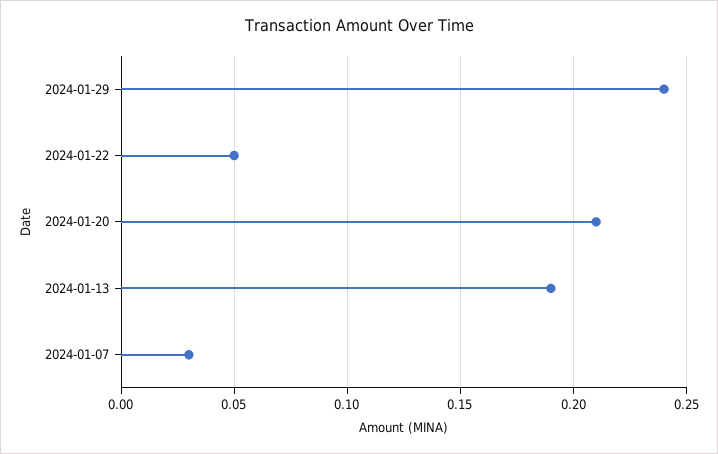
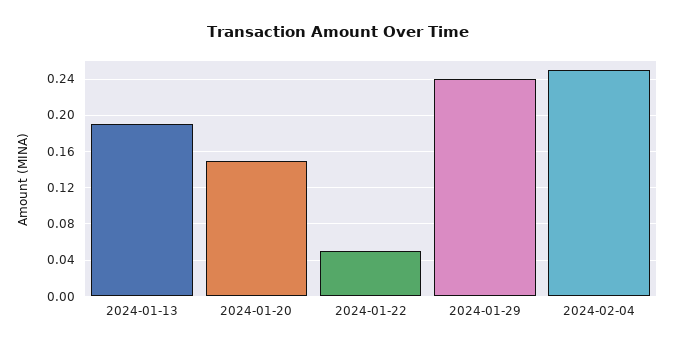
2024-01-20: 0.21 -> 0.15
2024-01-07: 0.03 -> none
2024-02-04: none -> 0.25

